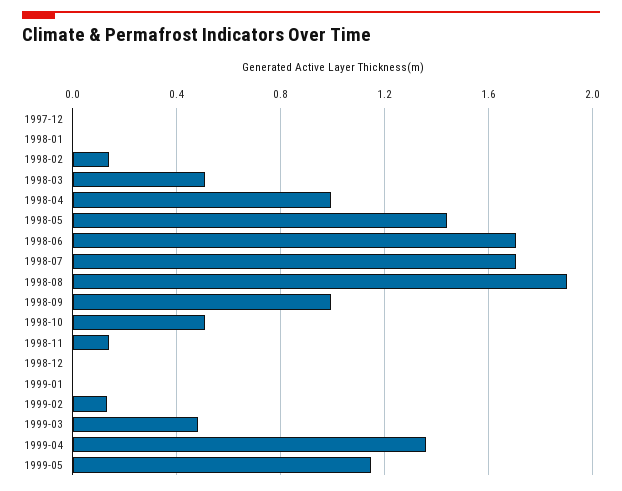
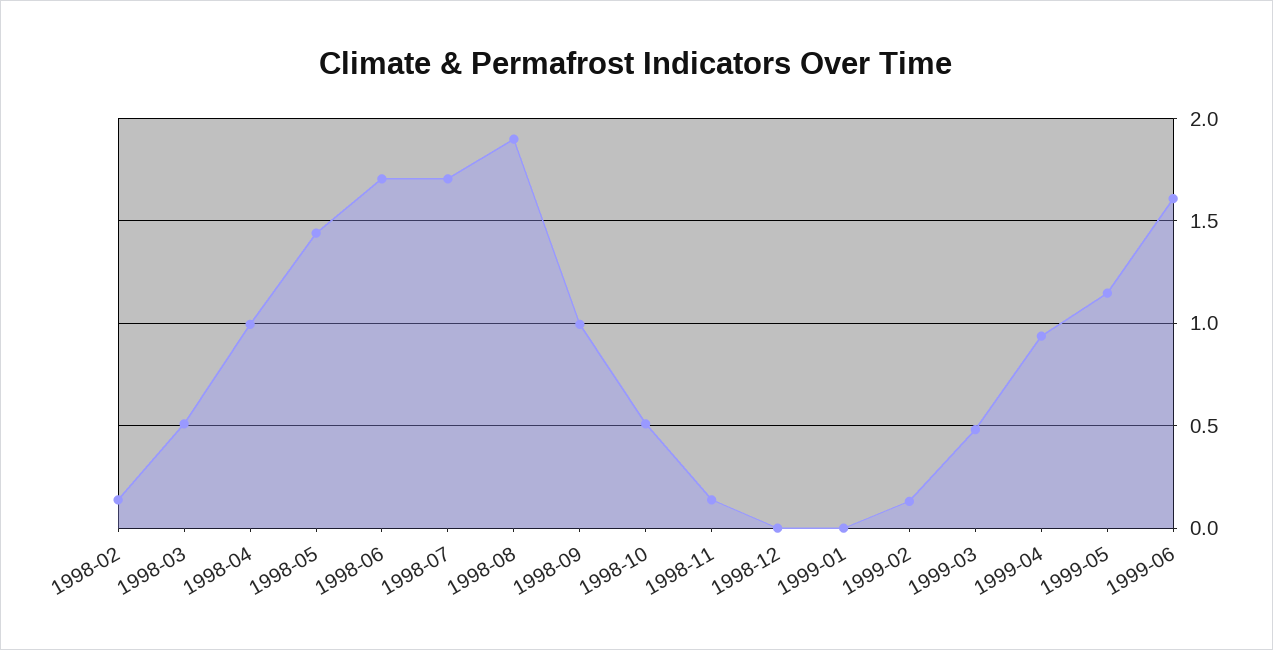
1997-12: 0 -> none
1998-01: 0 -> none
1999-04: 1.35 -> 0.95
1999-06: none -> 1.6

